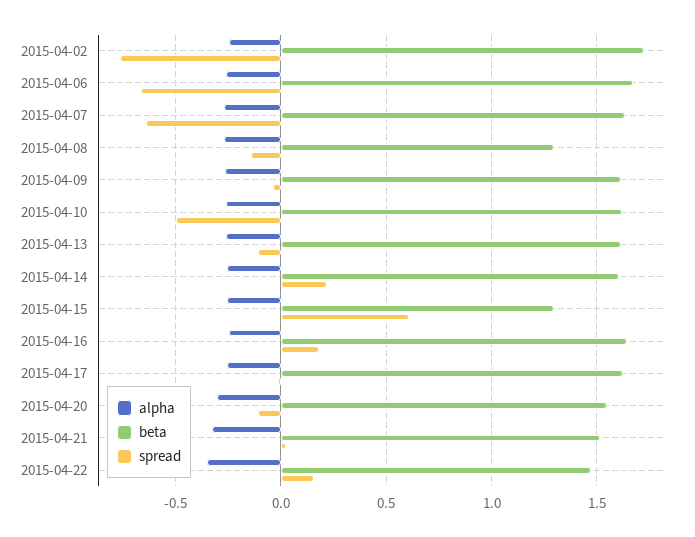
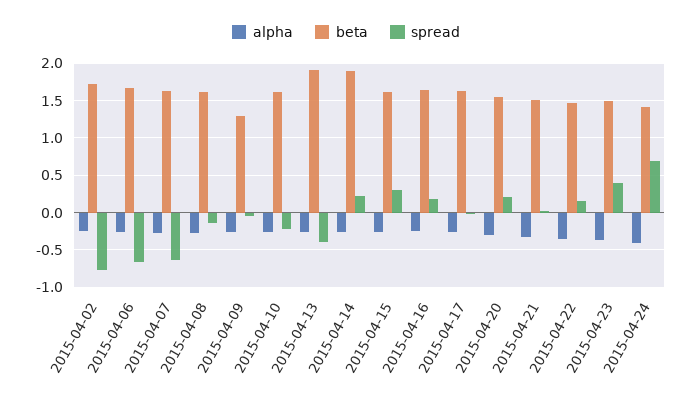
beta, 2015-04-08: 1.3 -> 1.6
beta, 2015-04-09: 1.6 -> 1.3
spread, 2015-04-10: -0.5 -> -0.2
beta, 2015-04-13: 1.6 -> 1.9
spread, 2015-04-13: -0.1 -> -0.4
beta, 2015-04-14: 1.6 -> 1.9
beta, 2015-04-15: 1.3 -> 1.6
spread, 2015-04-15: 0.6 -> 0.3
spread, 2015-04-20: -0.1 -> 0.2
alpha, 2015-04-23: none -> -0.4
beta, 2015-04-23: none -> 1.5
spread, 2015-04-23: none -> 0.4
alpha, 2015-04-24: none -> -0.4
beta, 2015-04-24: none -> 1.4
spread, 2015-04-24: none -> 0.7

